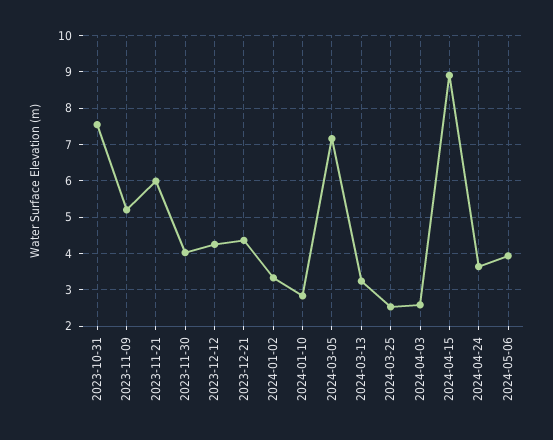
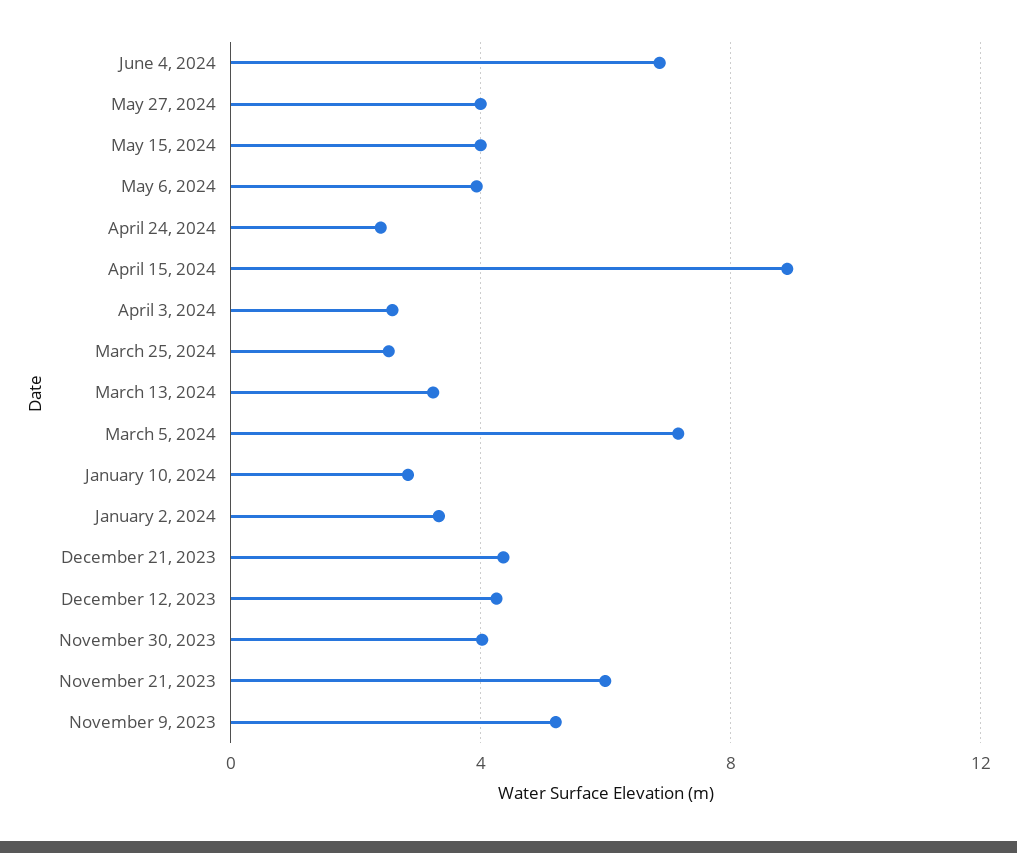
2023-10-31: 7.6 -> none
2024-04-24: 3.6 -> 2.5
June 4, 2024: none -> 7
May 27, 2024: none -> 4
May 15, 2024: none -> 4

